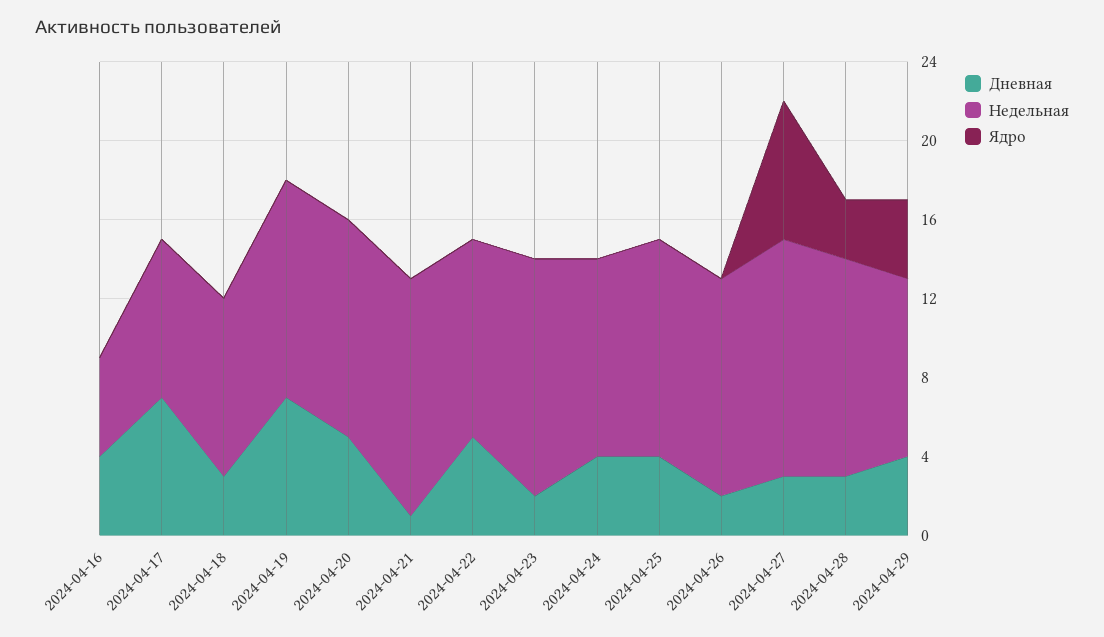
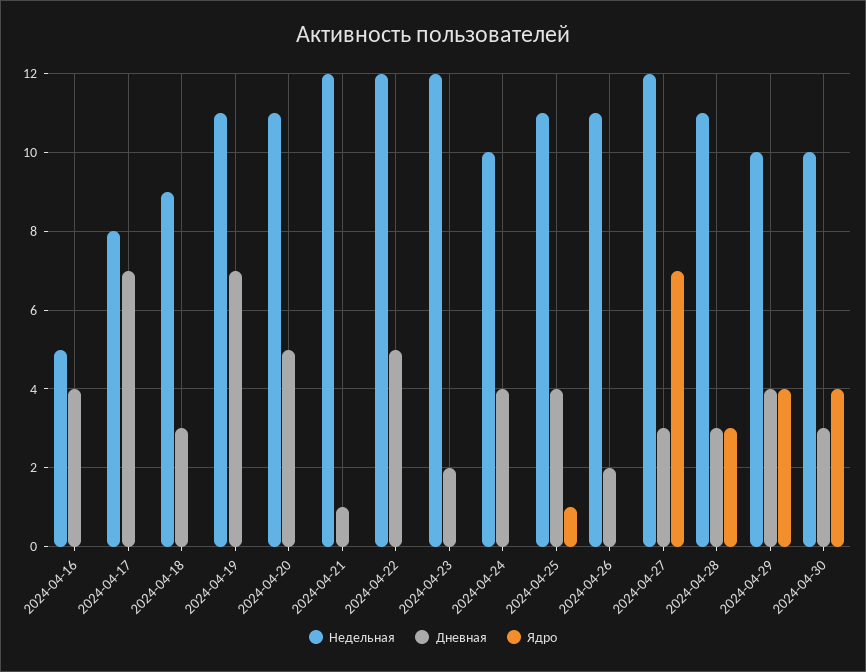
Недельная, 2024-04-22: 10 -> 12
Ядро, 2024-04-25: 0 -> 1
Недельная, 2024-04-29: 9 -> 10
Недельная, 2024-04-30: none -> 10
Дневная, 2024-04-30: none -> 3
Ядро, 2024-04-30: none -> 4

